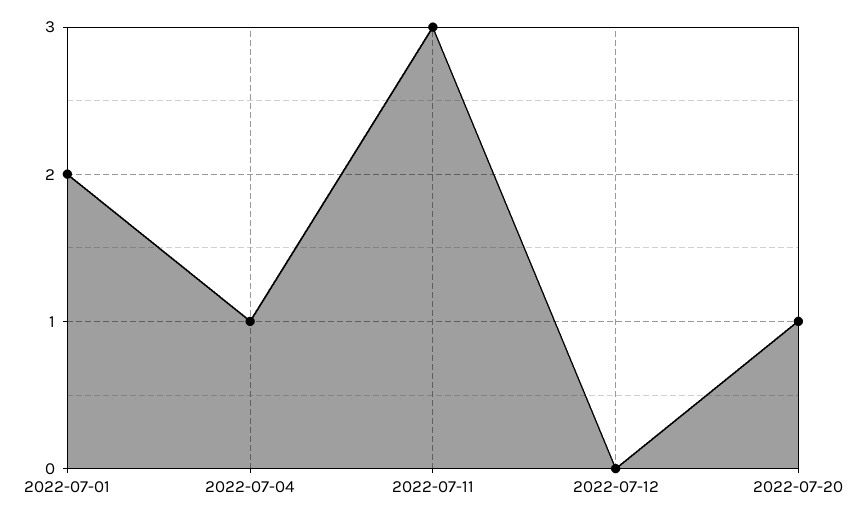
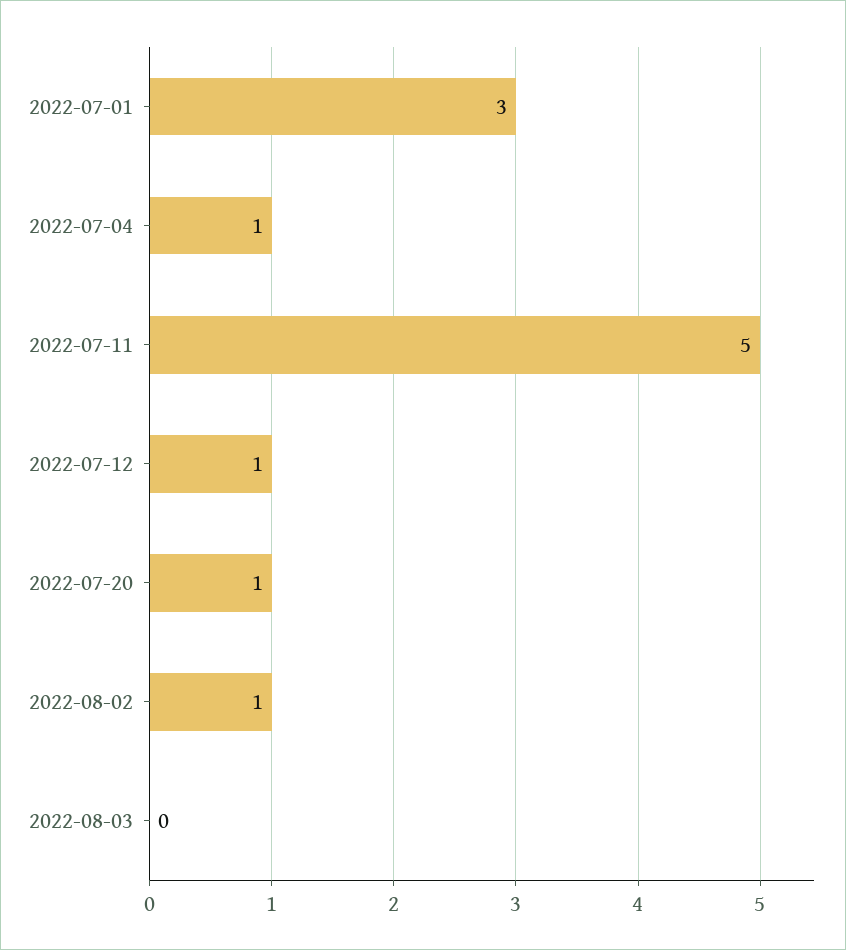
2022-07-01: 2 -> 3
2022-07-11: 3 -> 5
2022-07-12: 0 -> 1
2022-08-02: none -> 1
2022-08-03: none -> 0

